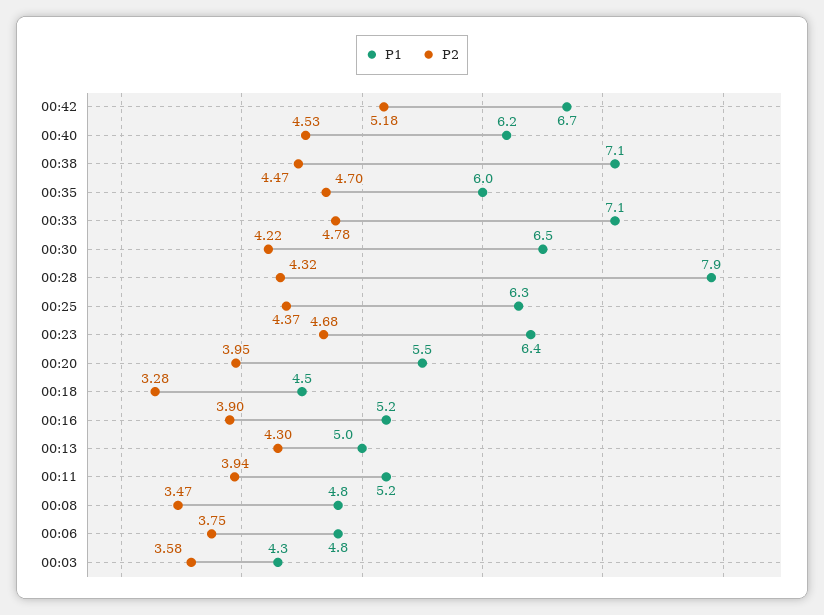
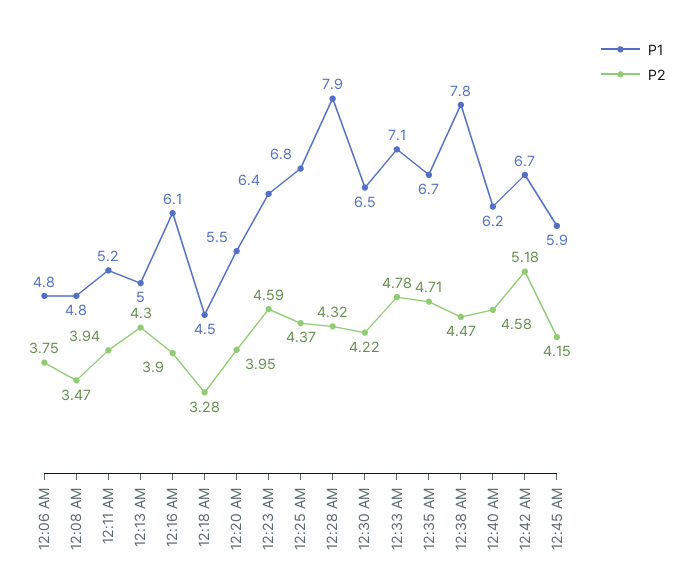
P2, 00:40: 4.53 -> 4.58
P1, 00:38: 7.1 -> 7.8
P1, 00:35: 6 -> 6.7
P2, 00:35: 4.7 -> 4.71
P1, 00:25: 6.3 -> 6.8
P2, 00:23: 4.68 -> 4.59
P1, 00:16: 5.2 -> 6.1
P1, 00:03: 4.3 -> none
P2, 00:03: 3.58 -> none
P1, 12:45 AM: none -> 5.9
P2, 12:45 AM: none -> 4.15

